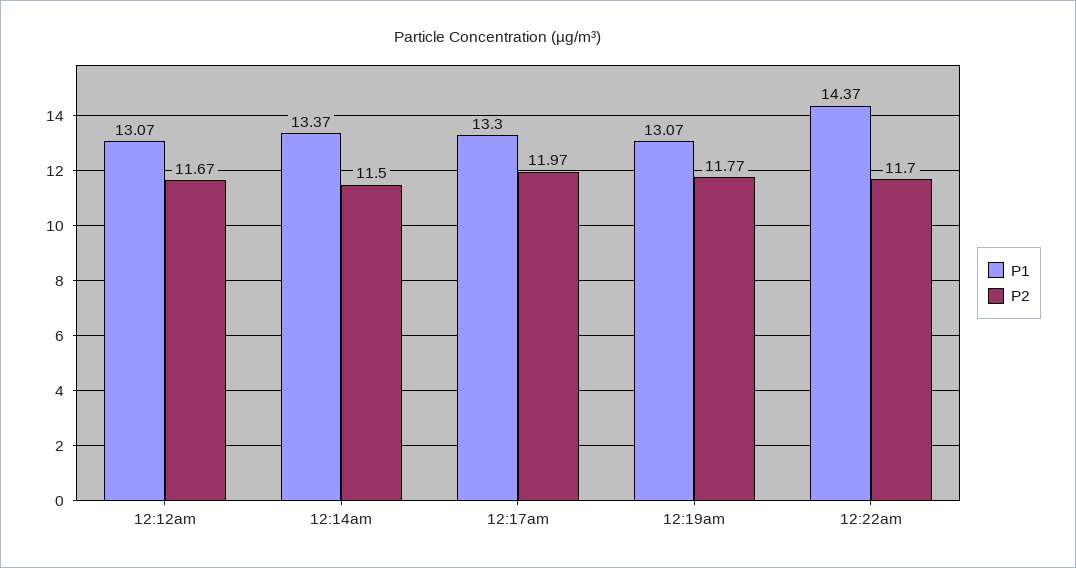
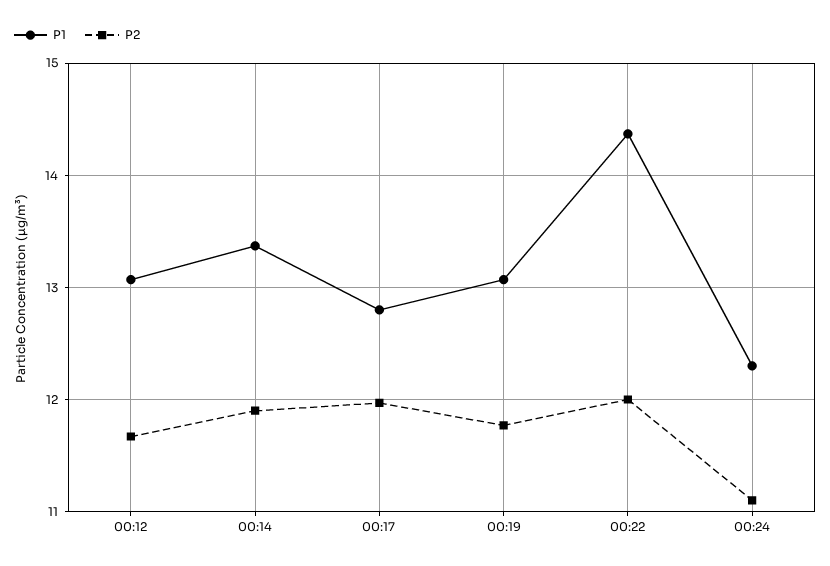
P2, 12:14am: 11.5 -> 11.9
P1, 12:17am: 13.3 -> 12.8
P2, 12:22am: 11.7 -> 12
P1, 00:24: none -> 12.3
P2, 00:24: none -> 11.1

